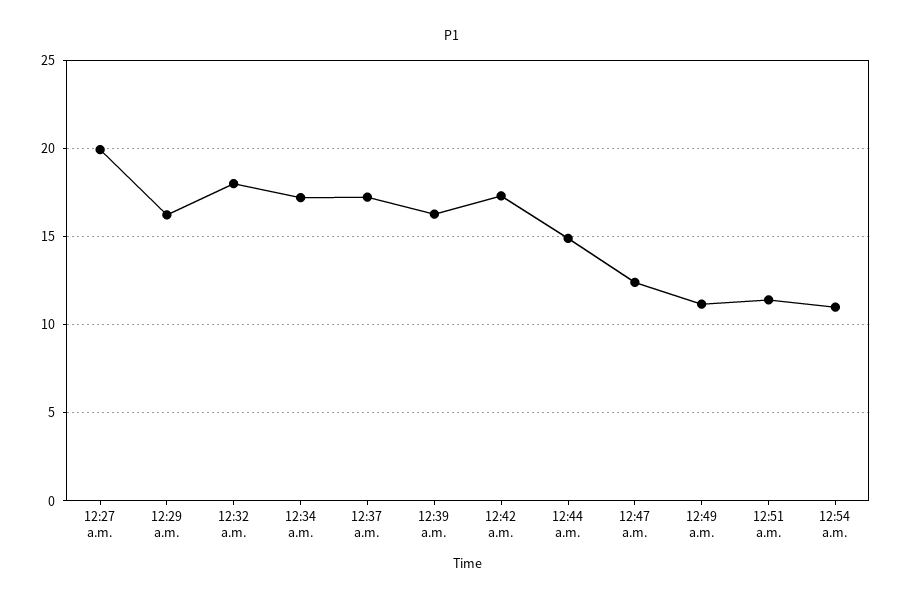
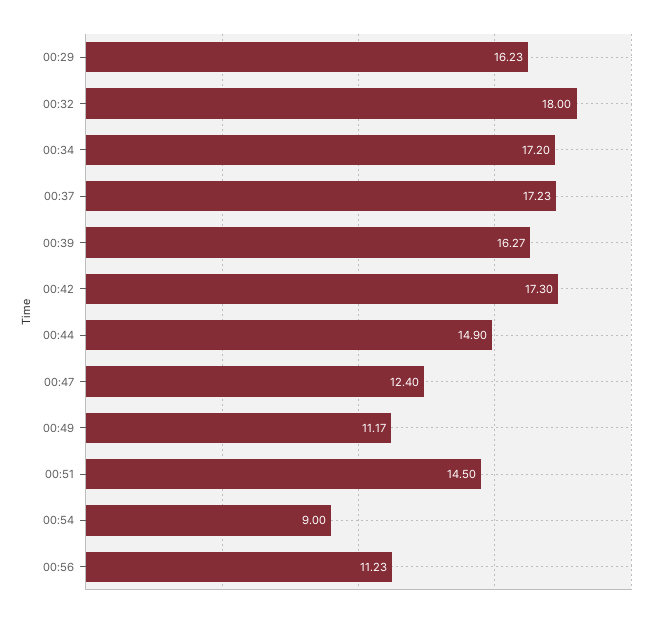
12:27 a.m.: 20 -> none
12:51 a.m.: 11.5 -> 14.5
12:54 a.m.: 11 -> 9
00:56: none -> 11.23

